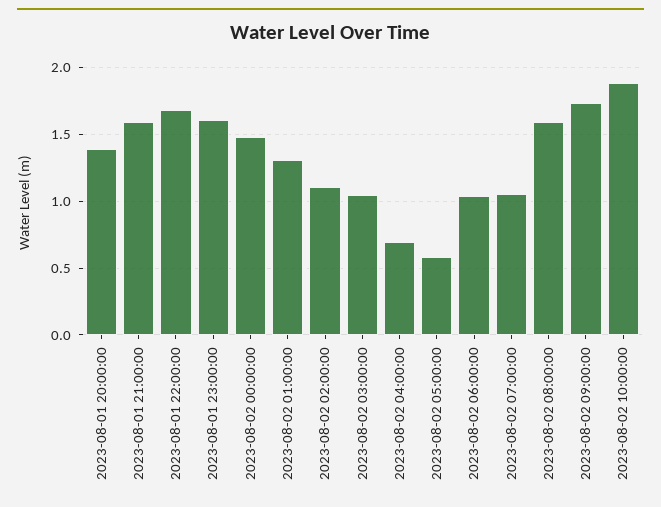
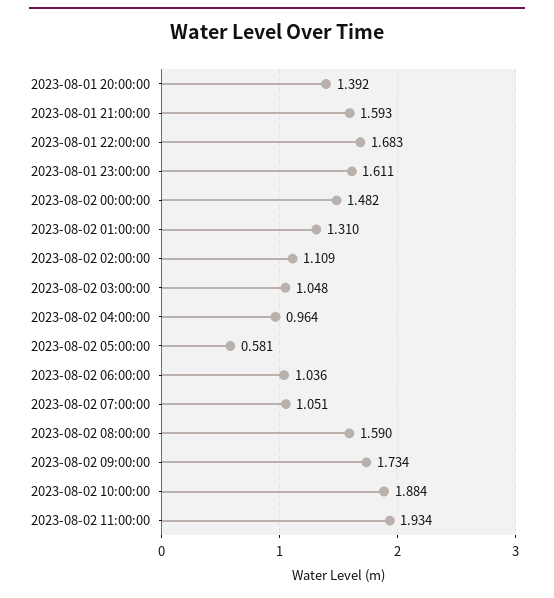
2023-08-02 04:00:00: 0.7 -> 0.964
2023-08-02 11:00:00: none -> 1.934

